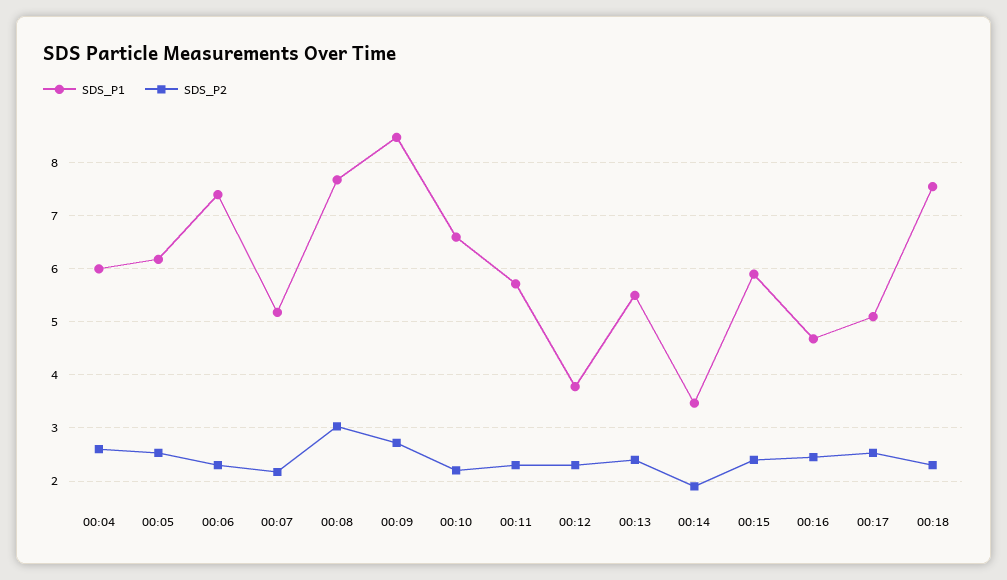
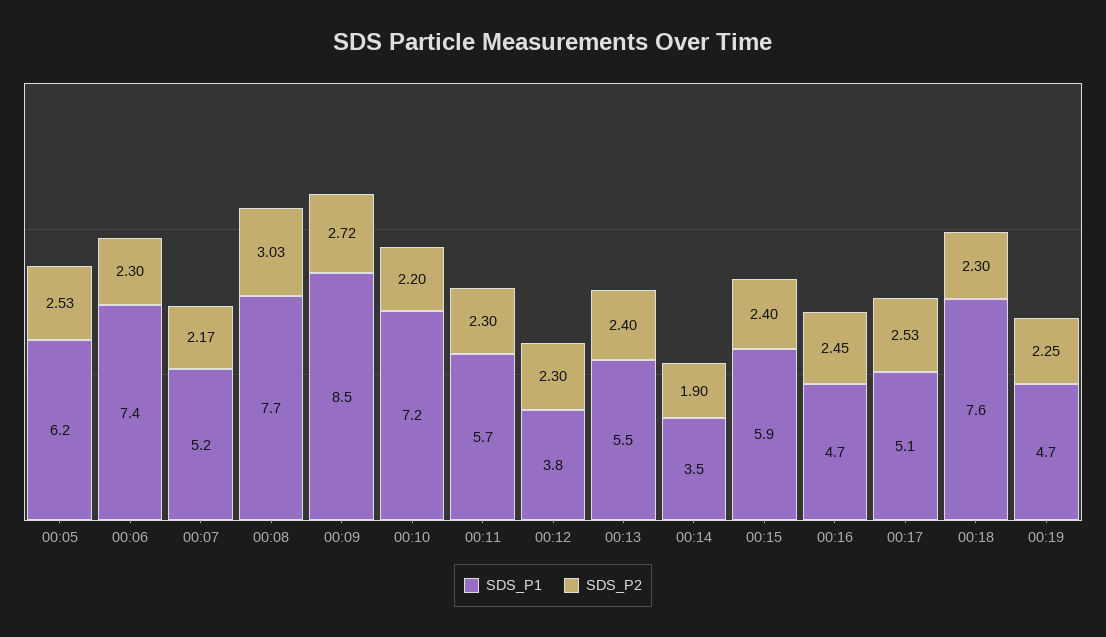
SDS_P1, 00:04: 6 -> none
SDS_P2, 00:04: 2.6 -> none
SDS_P1, 00:10: 6.6 -> 7.2
SDS_P1, 00:19: none -> 4.7
SDS_P2, 00:19: none -> 2.25

